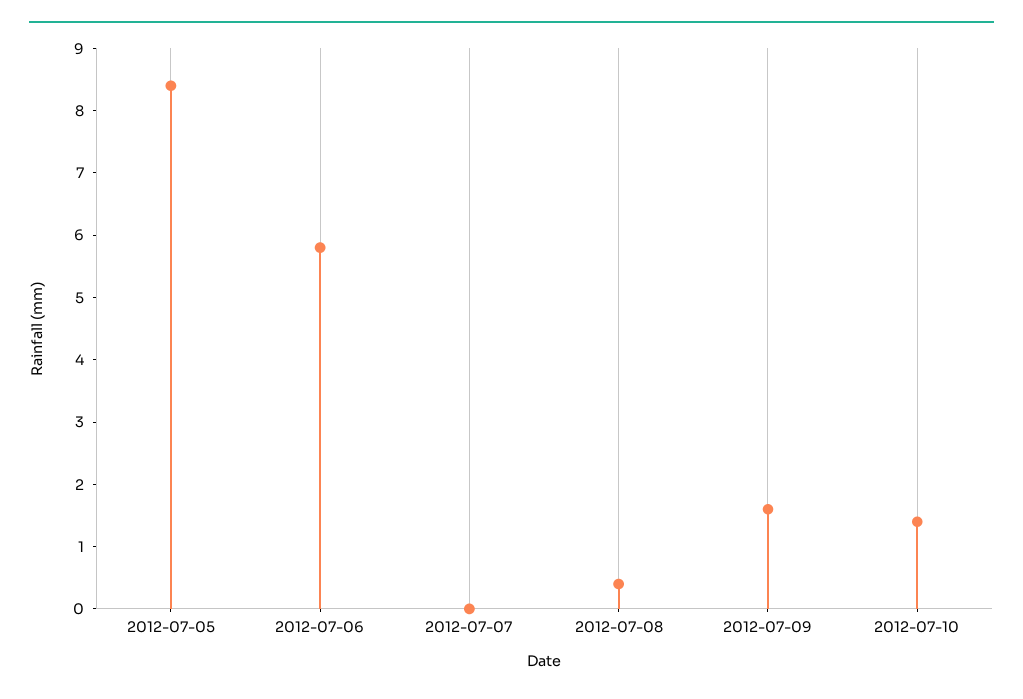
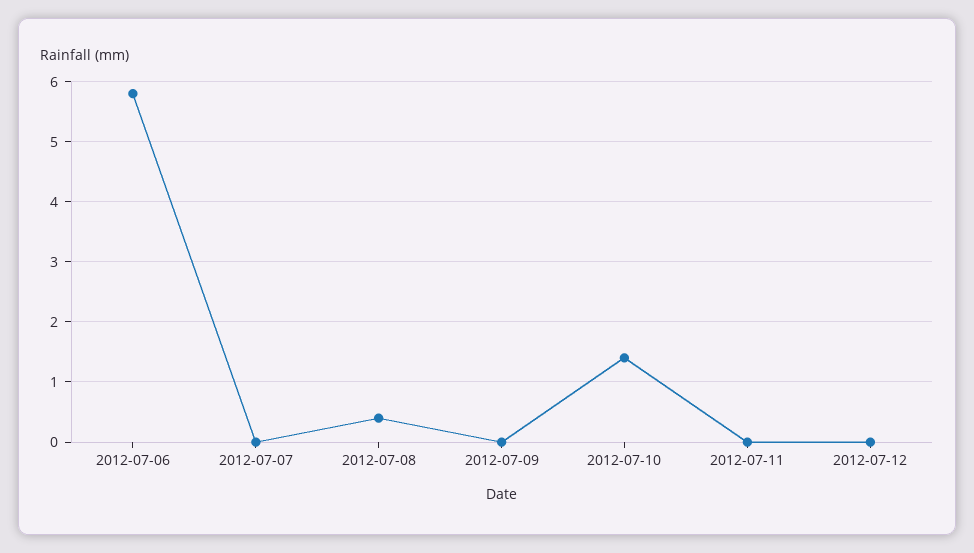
2012-07-05: 8.5 -> none
2012-07-09: 1.5 -> 0
2012-07-11: none -> 0
2012-07-12: none -> 0

